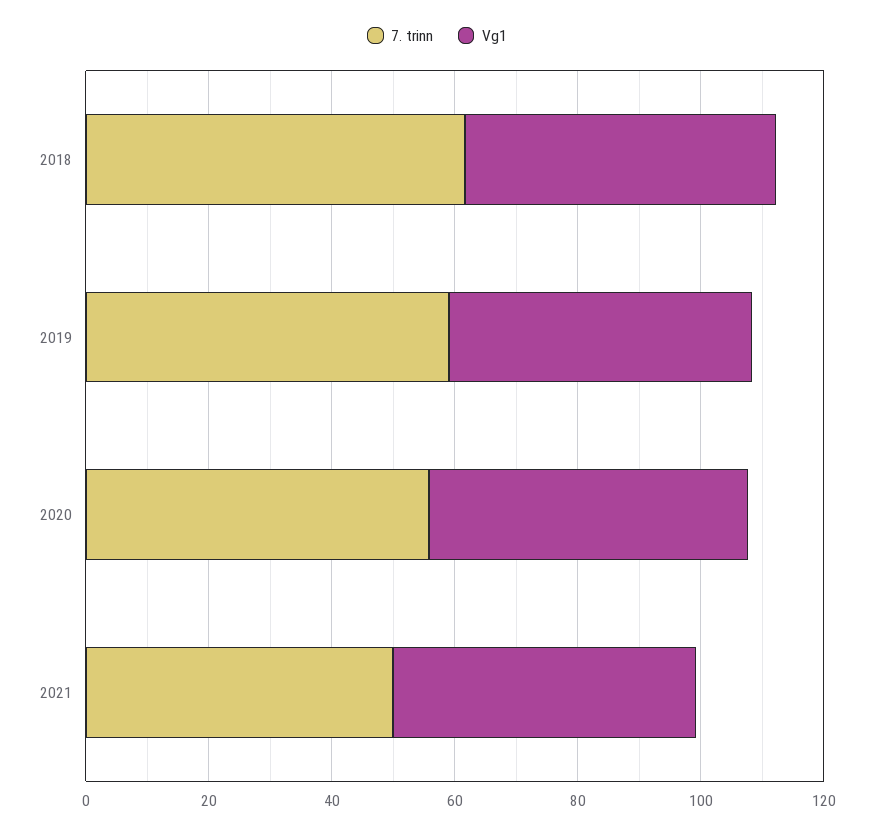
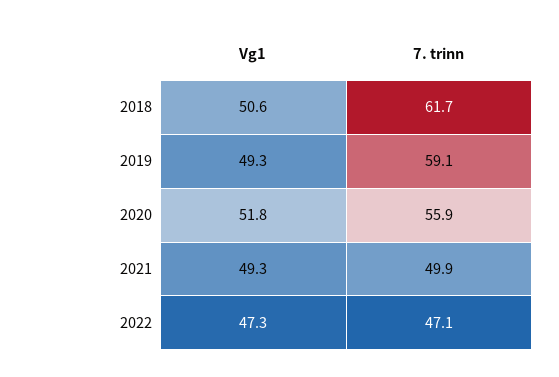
Vg1, 2022: none -> 47.3
7. trinn, 2022: none -> 47.1

